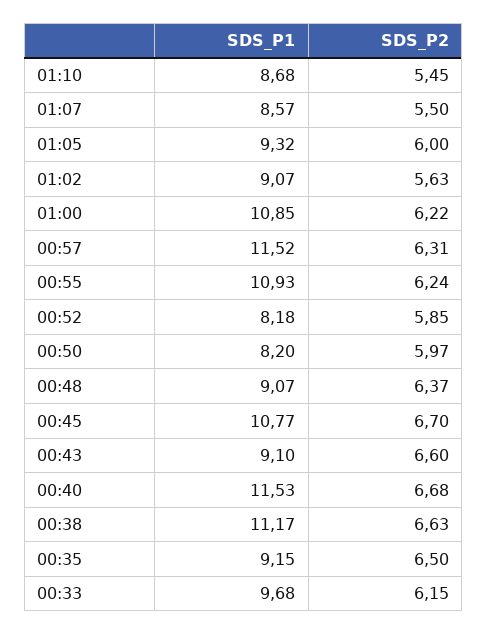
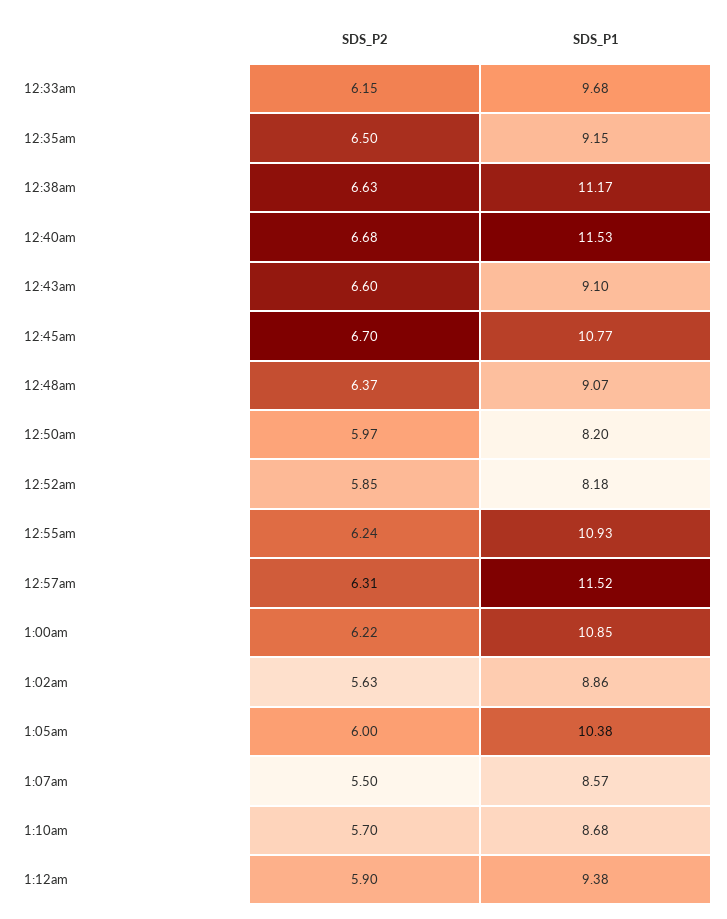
SDS_P2, 01:10: 5.45 -> 5.7
SDS_P1, 01:05: 9.32 -> 10.38
SDS_P1, 01:02: 9.07 -> 8.86
SDS_P2, 1:12am: none -> 5.9
SDS_P1, 1:12am: none -> 9.38

